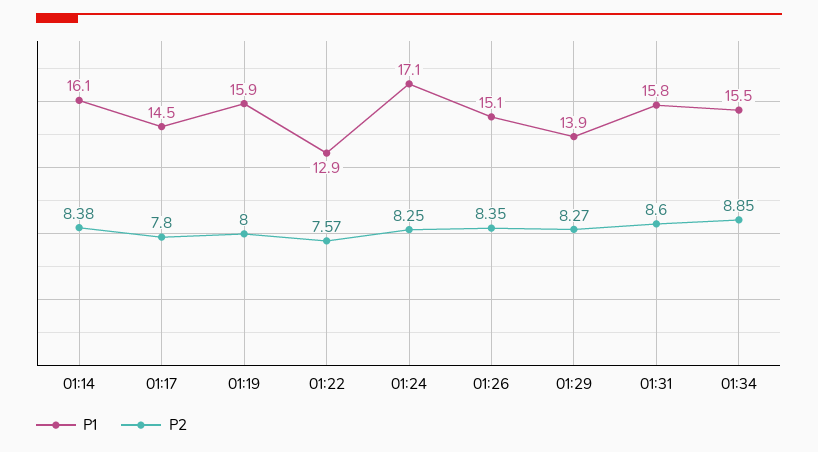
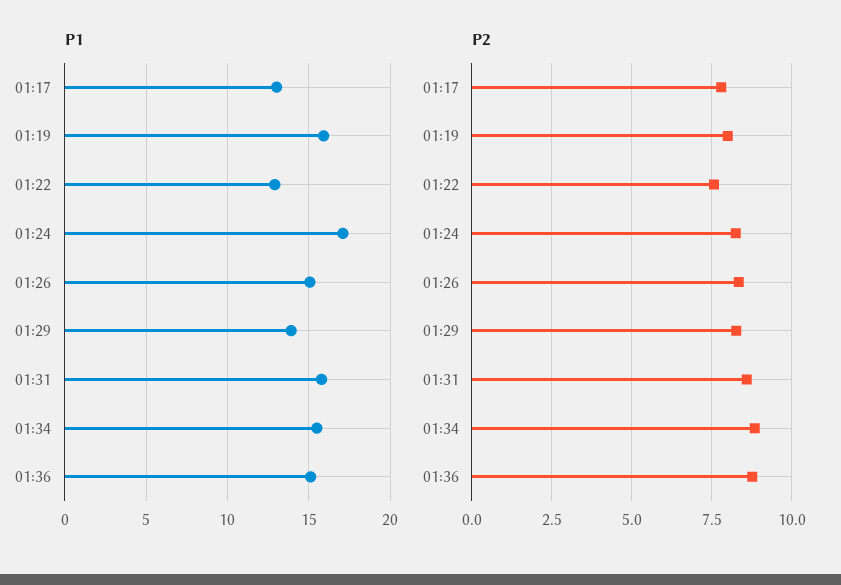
P1, 01:14: 16.1 -> none
P2, 01:14: 8.38 -> none
P1, 01:17: 14.5 -> 13
P1, 01:36: none -> 15
P2, 01:36: none -> 8.75

